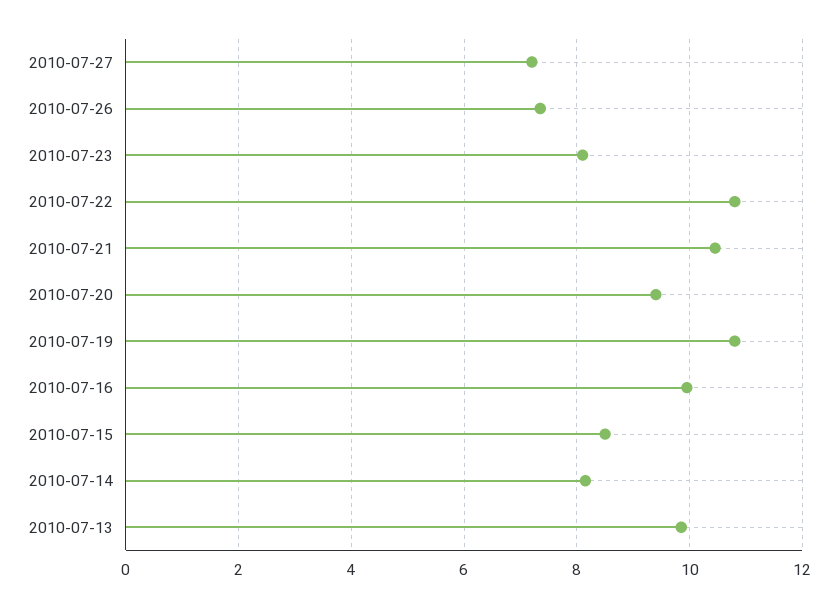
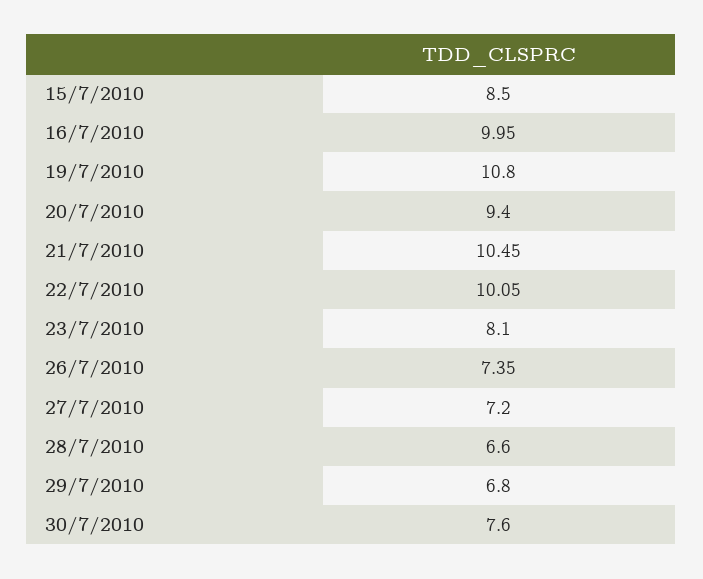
2010-07-22: 10.8 -> 10.05
2010-07-14: 8.2 -> none
2010-07-13: 9.8 -> none
28/7/2010: none -> 6.6
29/7/2010: none -> 6.8
30/7/2010: none -> 7.6

